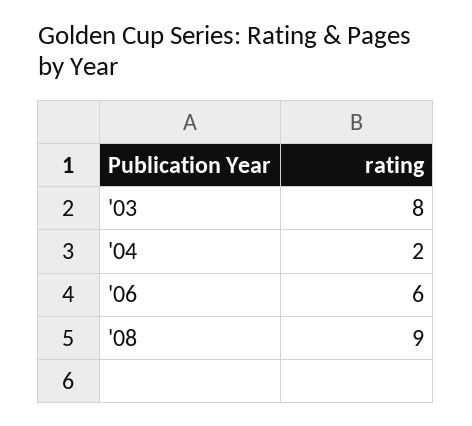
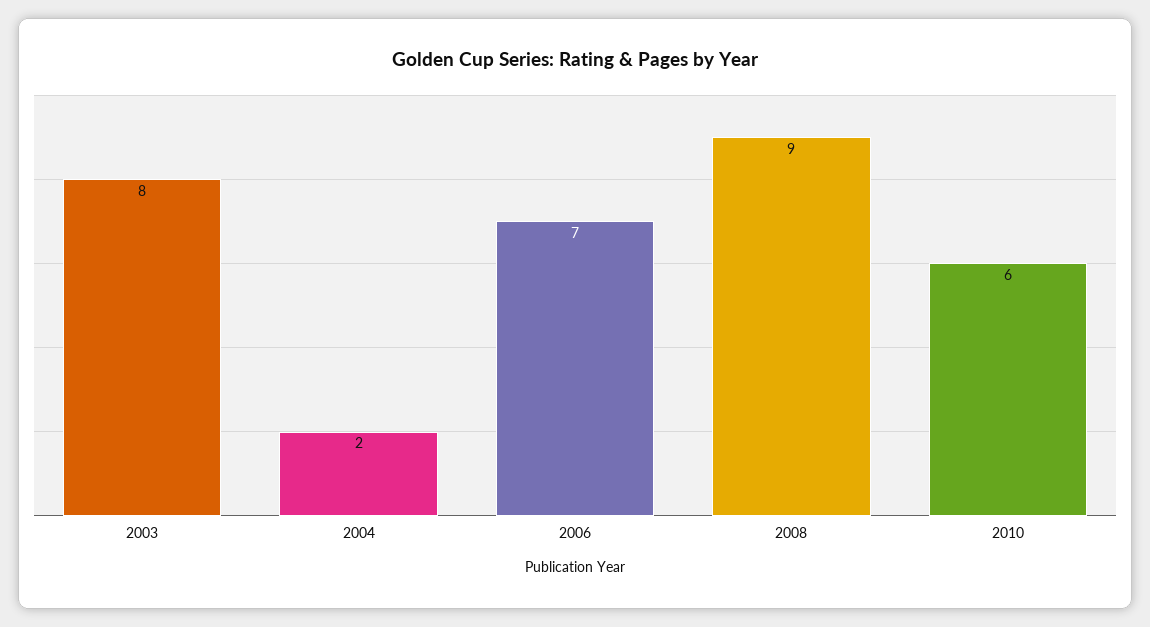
'06: 6 -> 7
2010: none -> 6

